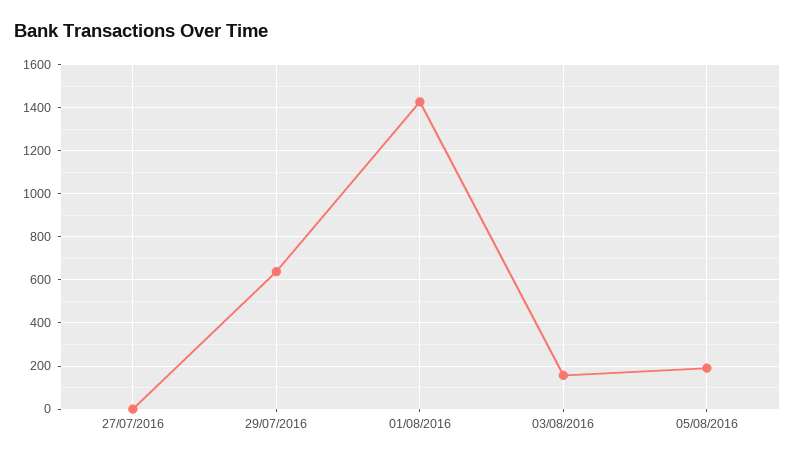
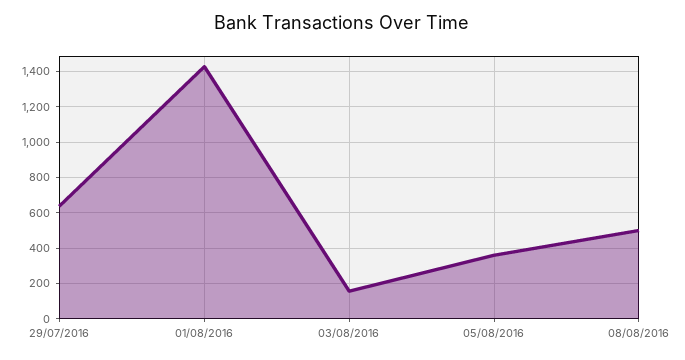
27/07/2016: 0 -> none
05/08/2016: 200 -> 350
08/08/2016: none -> 500

